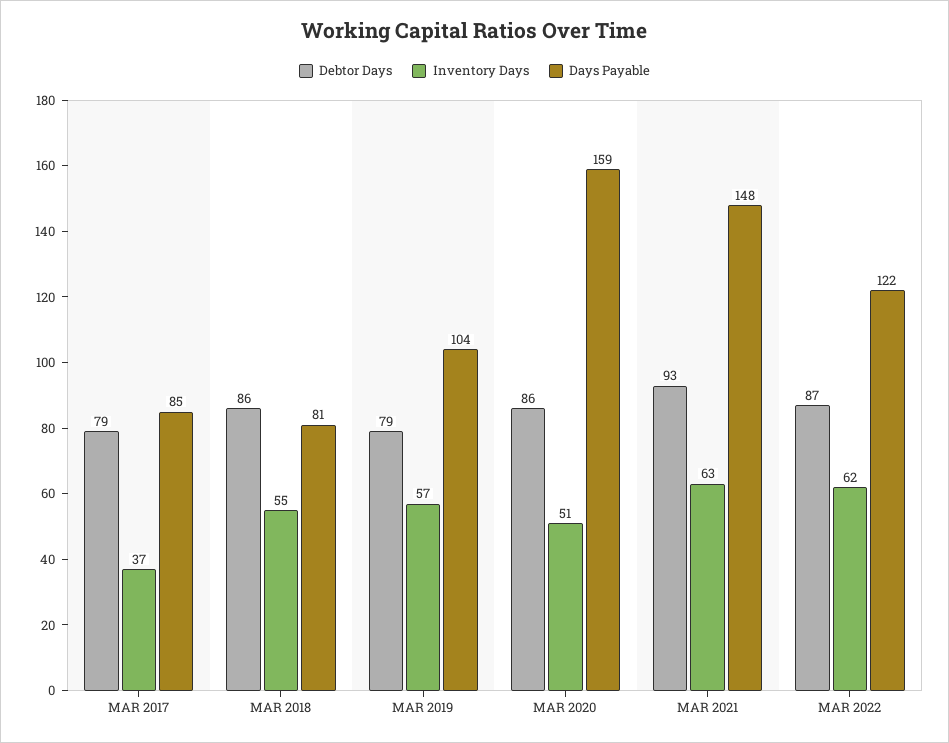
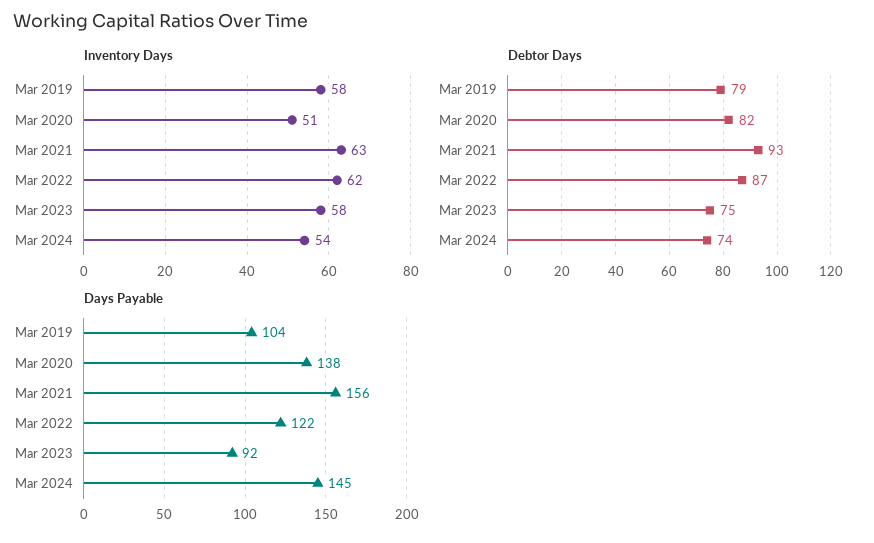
Debtor Days, MAR 2017: 79 -> none
Inventory Days, MAR 2017: 37 -> none
Days Payable, MAR 2017: 85 -> none
Debtor Days, MAR 2018: 86 -> none
Inventory Days, MAR 2018: 55 -> none
Days Payable, MAR 2018: 81 -> none
Inventory Days, MAR 2019: 57 -> 58
Debtor Days, MAR 2020: 86 -> 82
Days Payable, MAR 2020: 159 -> 138
Days Payable, MAR 2021: 148 -> 156
Inventory Days, Mar 2023: none -> 58
Inventory Days, Mar 2024: none -> 54
Debtor Days, Mar 2023: none -> 75
Debtor Days, Mar 2024: none -> 74
Days Payable, Mar 2023: none -> 92
Days Payable, Mar 2024: none -> 145

